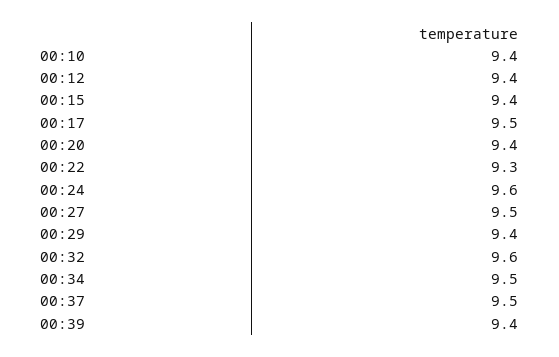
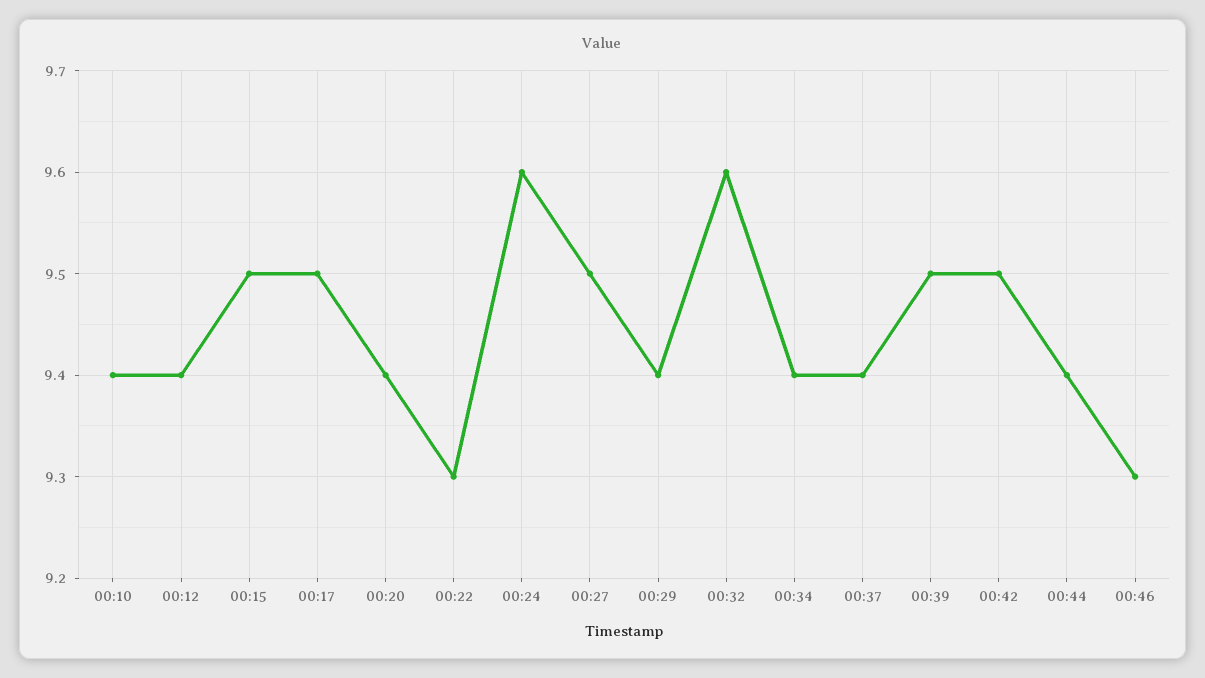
00:15: 9.4 -> 9.5
00:34: 9.5 -> 9.4
00:37: 9.5 -> 9.4
00:39: 9.4 -> 9.5
00:42: none -> 9.5
00:44: none -> 9.4
00:46: none -> 9.3

